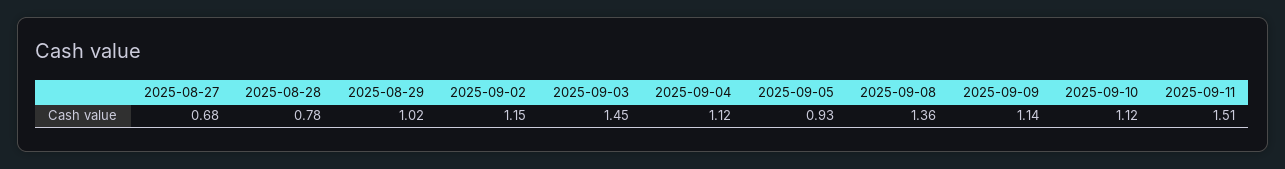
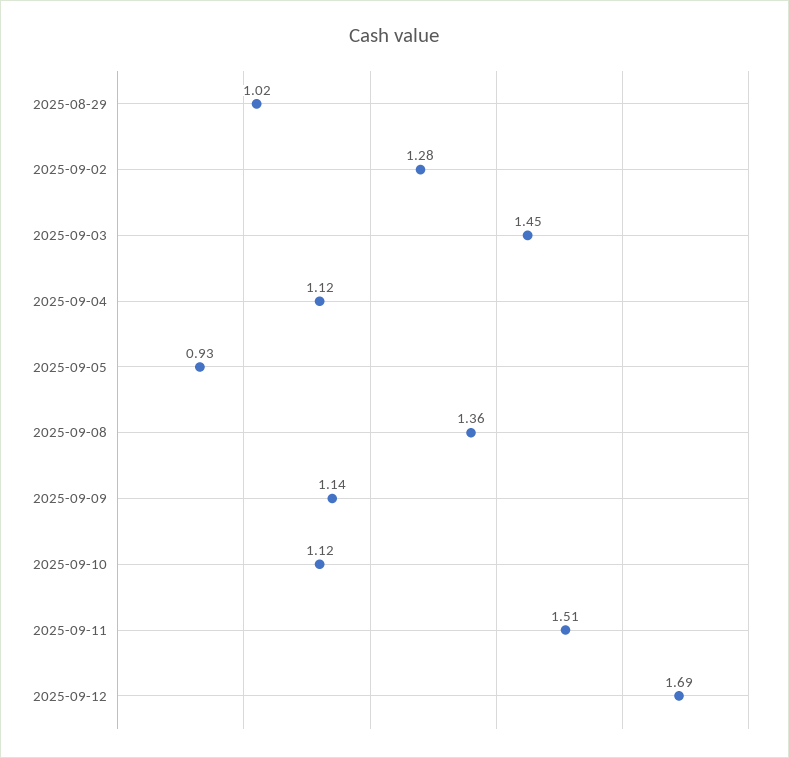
2025-08-27: 0.68 -> none
2025-08-28: 0.78 -> none
2025-09-02: 1.15 -> 1.28
2025-09-12: none -> 1.69

